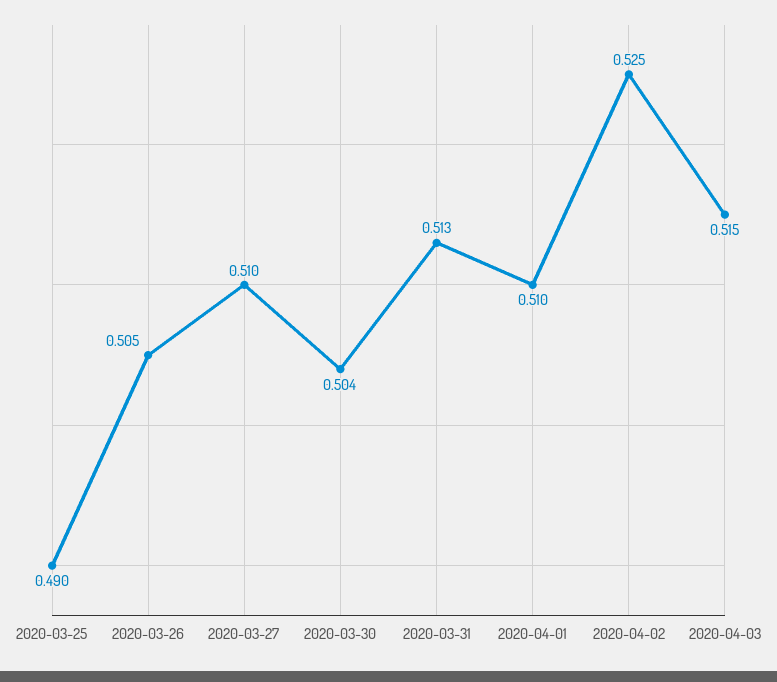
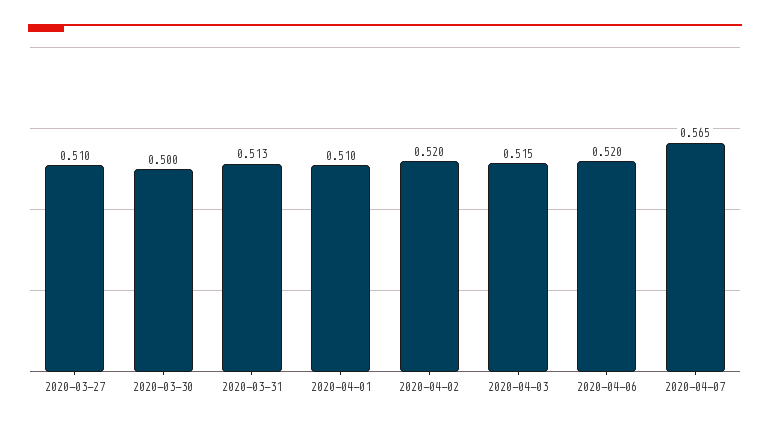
2020-03-25: 0.49 -> none
2020-03-26: 0.505 -> none
2020-03-30: 0.504 -> 0.5
2020-04-02: 0.525 -> 0.52
2020-04-06: none -> 0.52
2020-04-07: none -> 0.565

